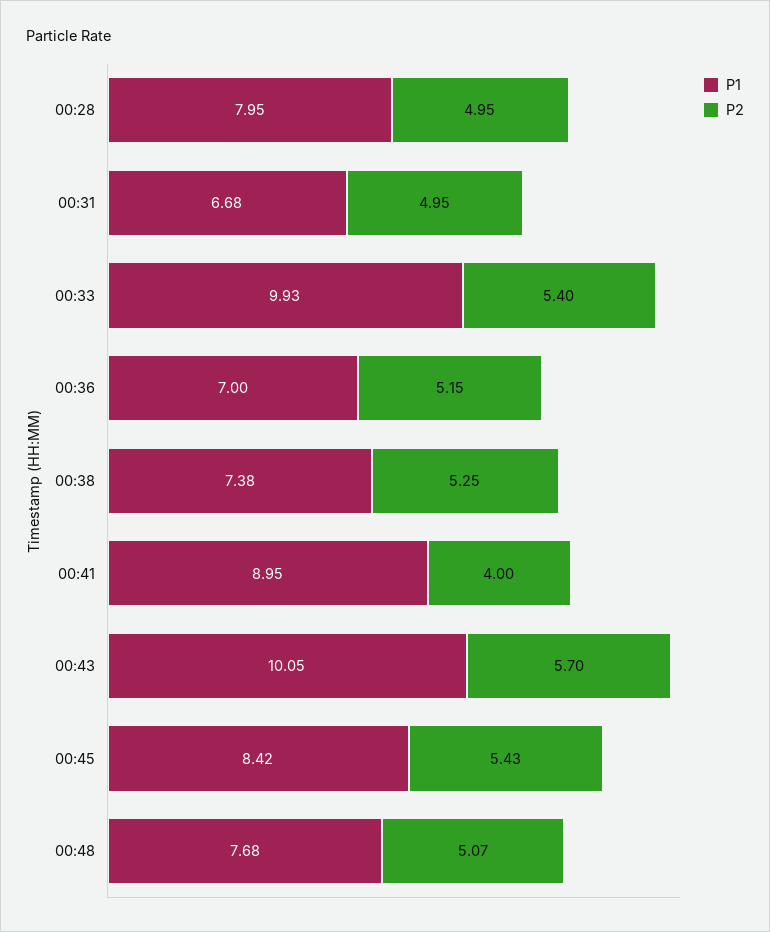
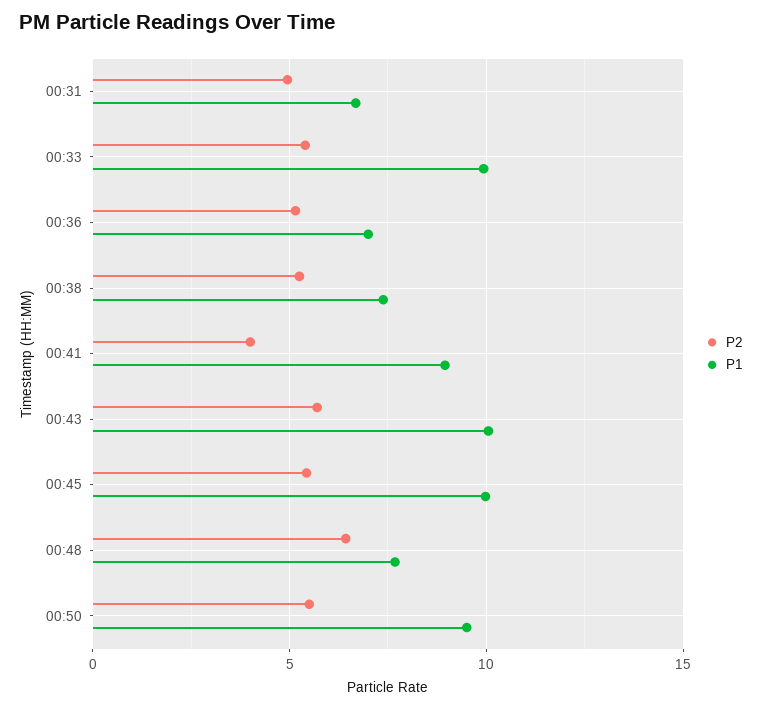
P1, 00:28: 7.95 -> none
P2, 00:28: 4.95 -> none
P1, 00:45: 8.42 -> 10
P2, 00:48: 5.07 -> 6.5
P2, 00:50: none -> 5.5
P1, 00:50: none -> 9.5

